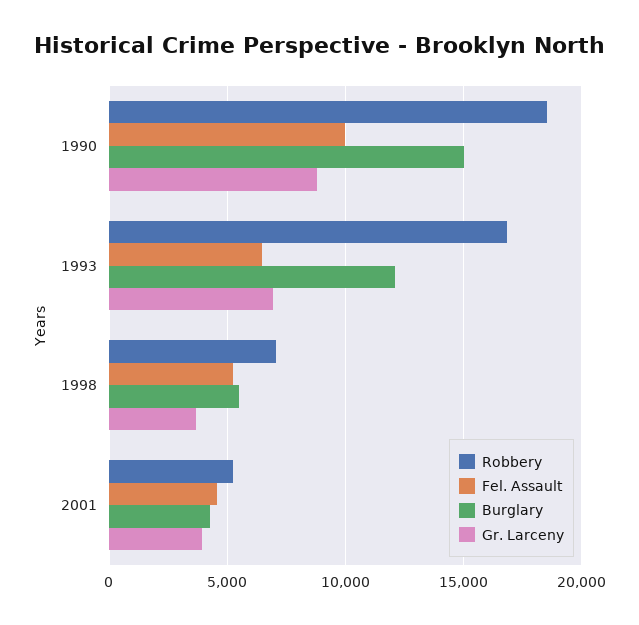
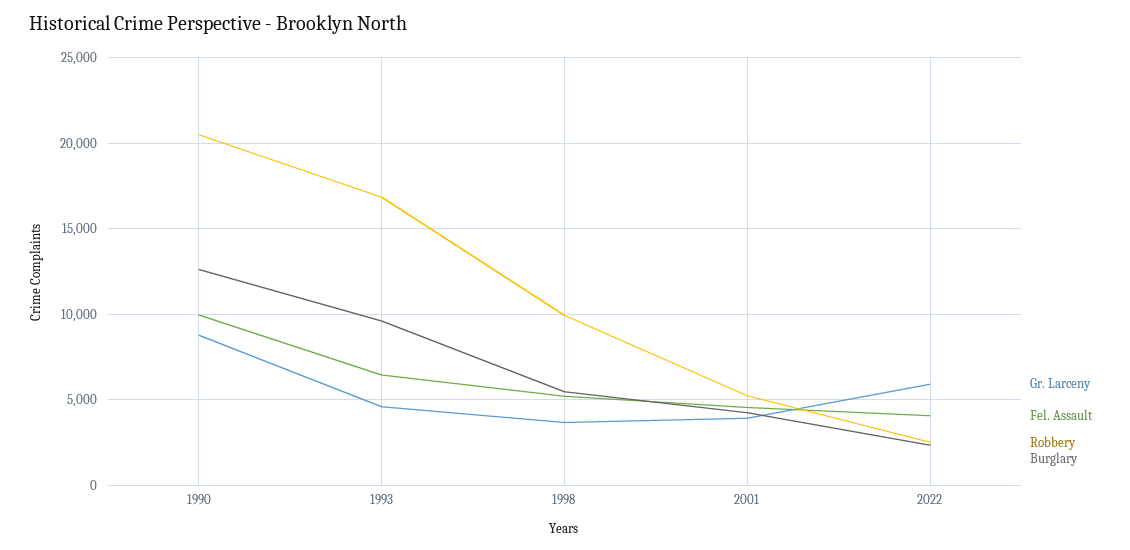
Robbery, 1990: 18500 -> 20500
Burglary, 1990: 15000 -> 12500
Burglary, 1993: 12000 -> 9500
Gr. Larceny, 1993: 7000 -> 4500
Robbery, 1998: 7000 -> 10000
Gr. Larceny, 2022: none -> 6000
Fel. Assault, 2022: none -> 4000
Robbery, 2022: none -> 2500
Burglary, 2022: none -> 2500

